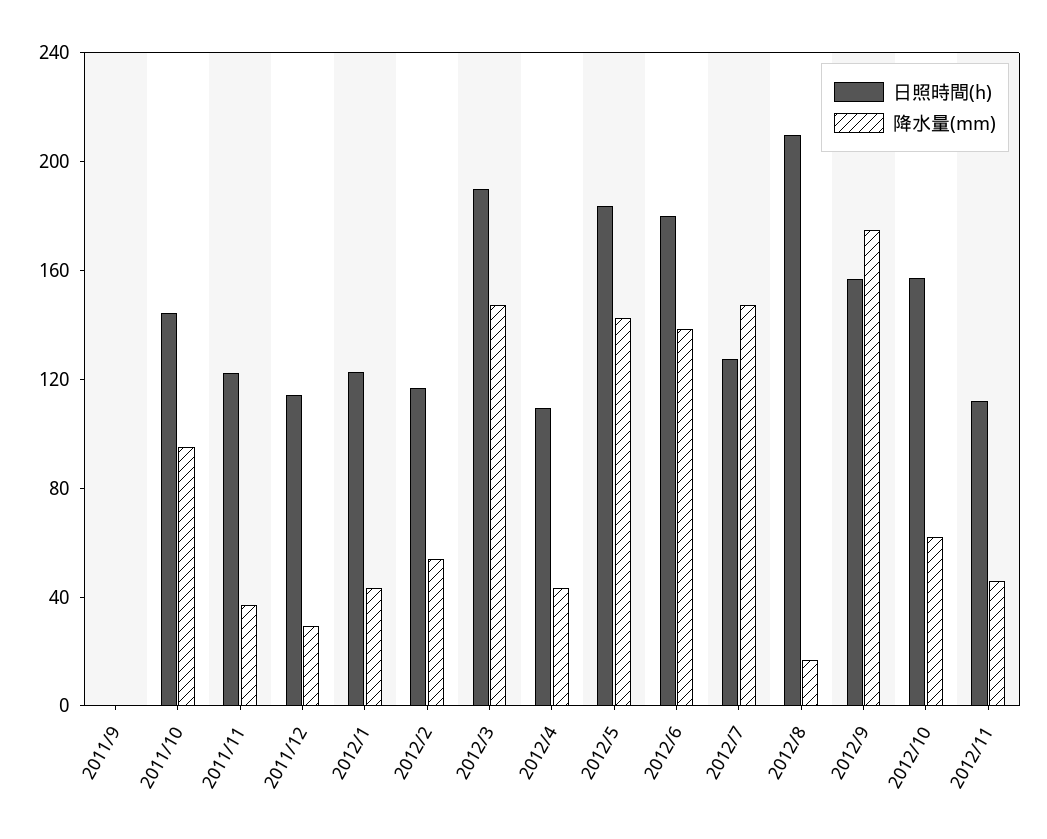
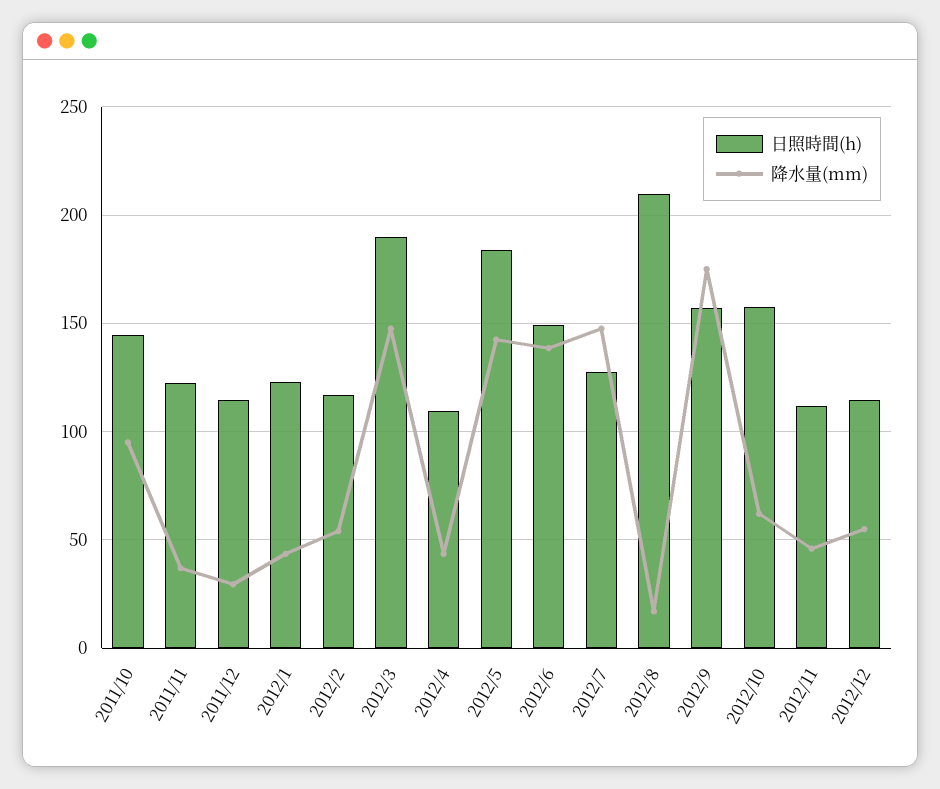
日照時間(h), 2011/9: 0 -> none
降水量(mm), 2011/9: 0 -> none
日照時間(h), 2012/6: 180 -> 150
日照時間(h), 2012/12: none -> 115
降水量(mm), 2012/12: none -> 55

